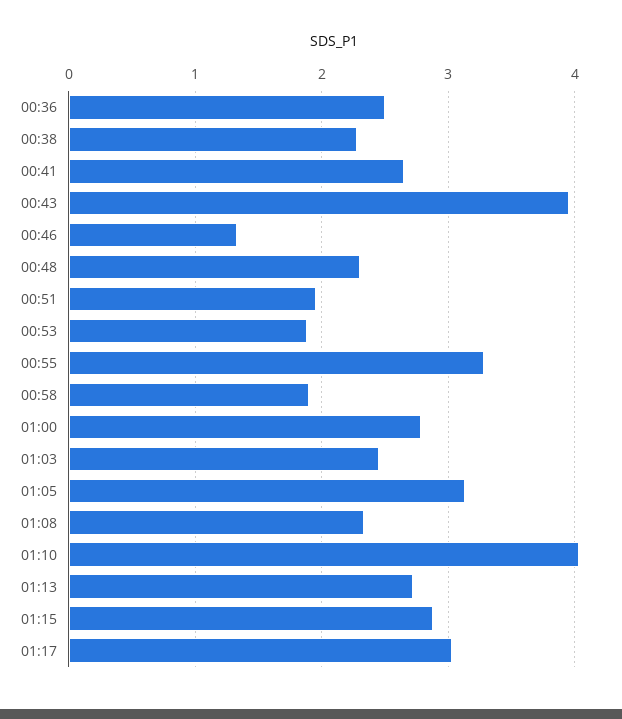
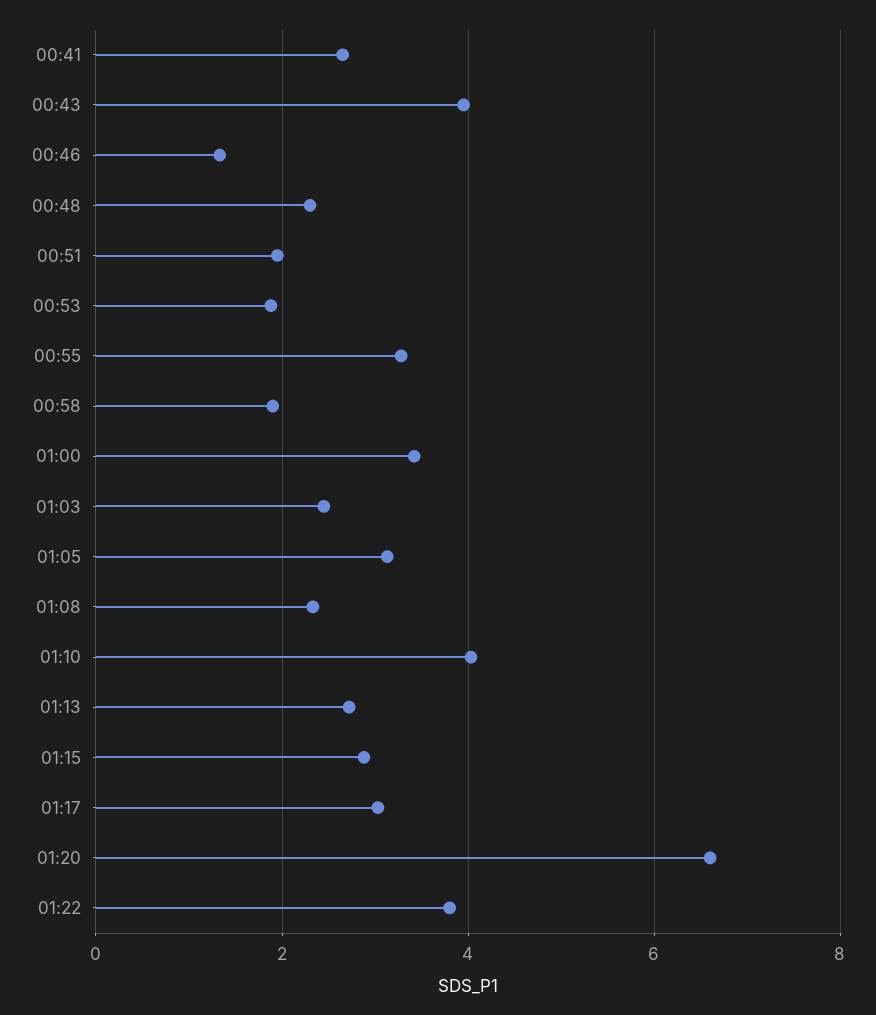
00:36: 2.5 -> none
00:38: 2.3 -> none
01:00: 2.8 -> 3.4
01:20: none -> 6.6
01:22: none -> 3.8

